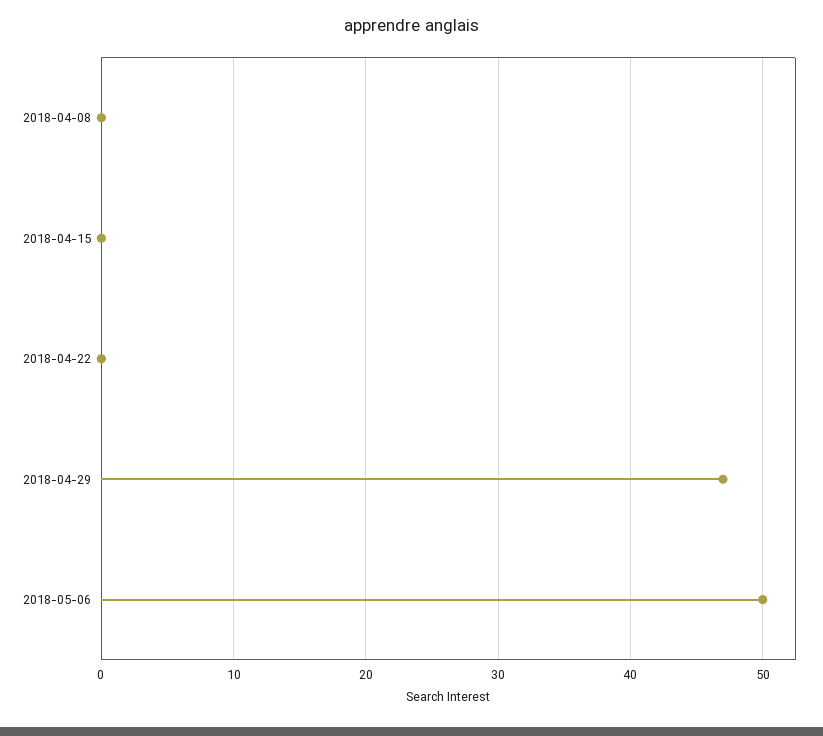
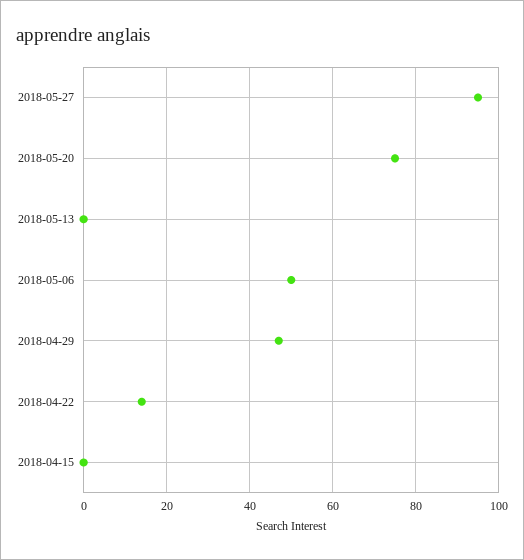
2018-04-08: 0 -> none
2018-04-22: 0 -> 15
2018-05-27: none -> 95
2018-05-20: none -> 75
2018-05-13: none -> 0

